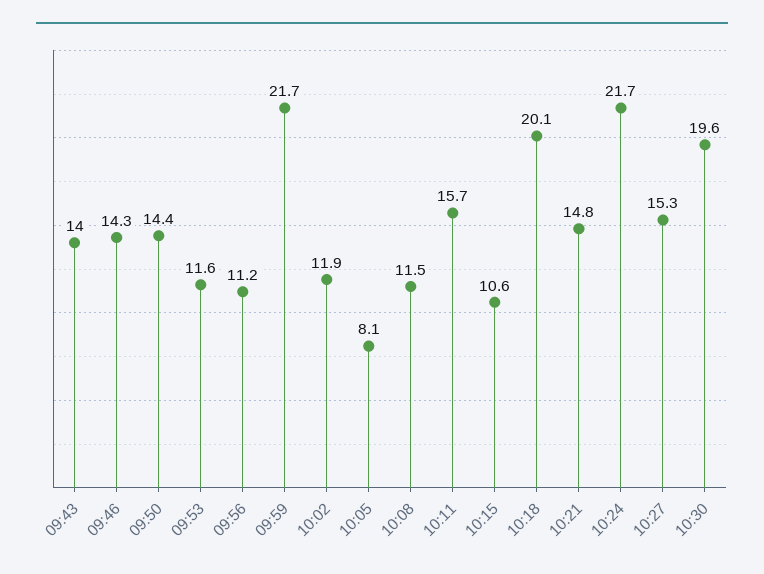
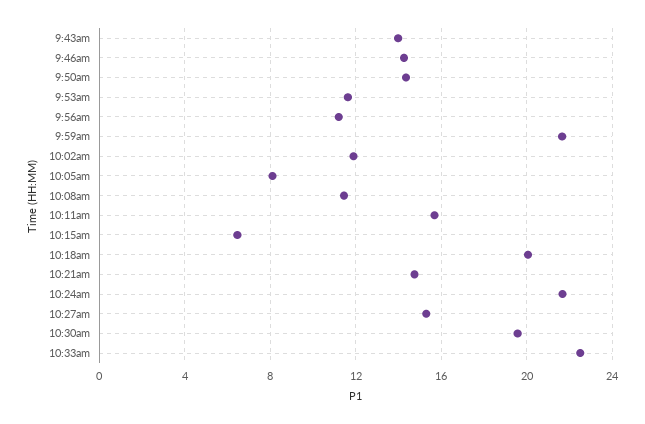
10:15: 10.6 -> 6.5
10:33am: none -> 22.5

